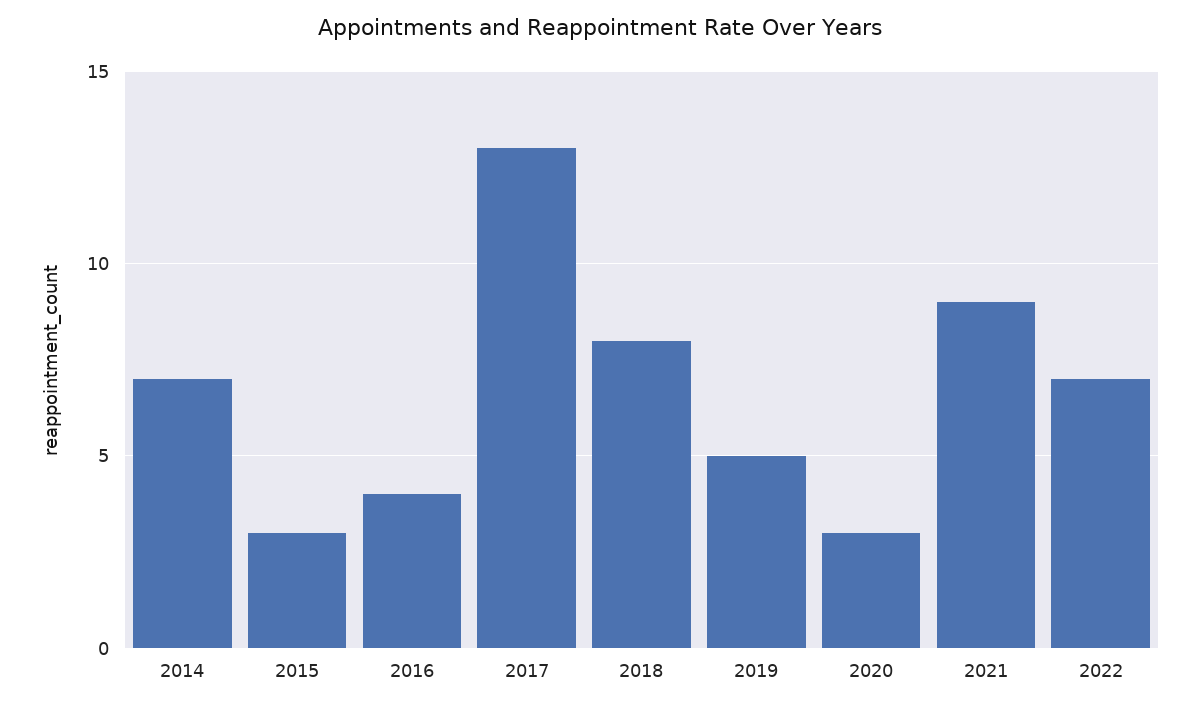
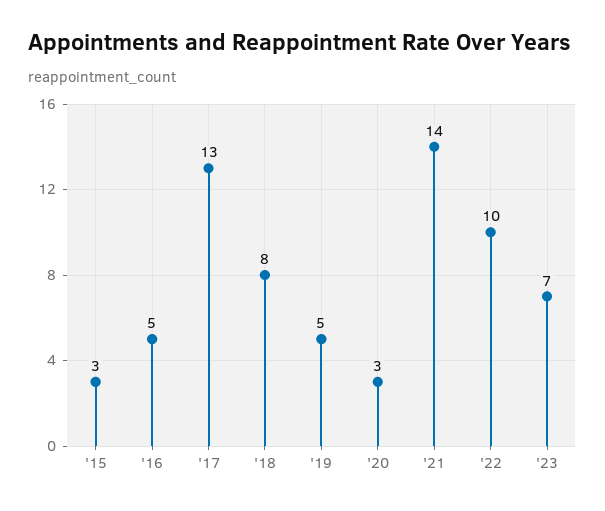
2014: 7 -> none
2016: 4 -> 5
2021: 9 -> 14
2022: 7 -> 10
'23: none -> 7

